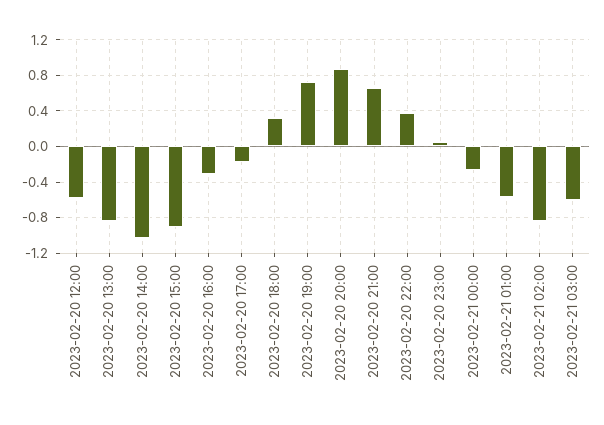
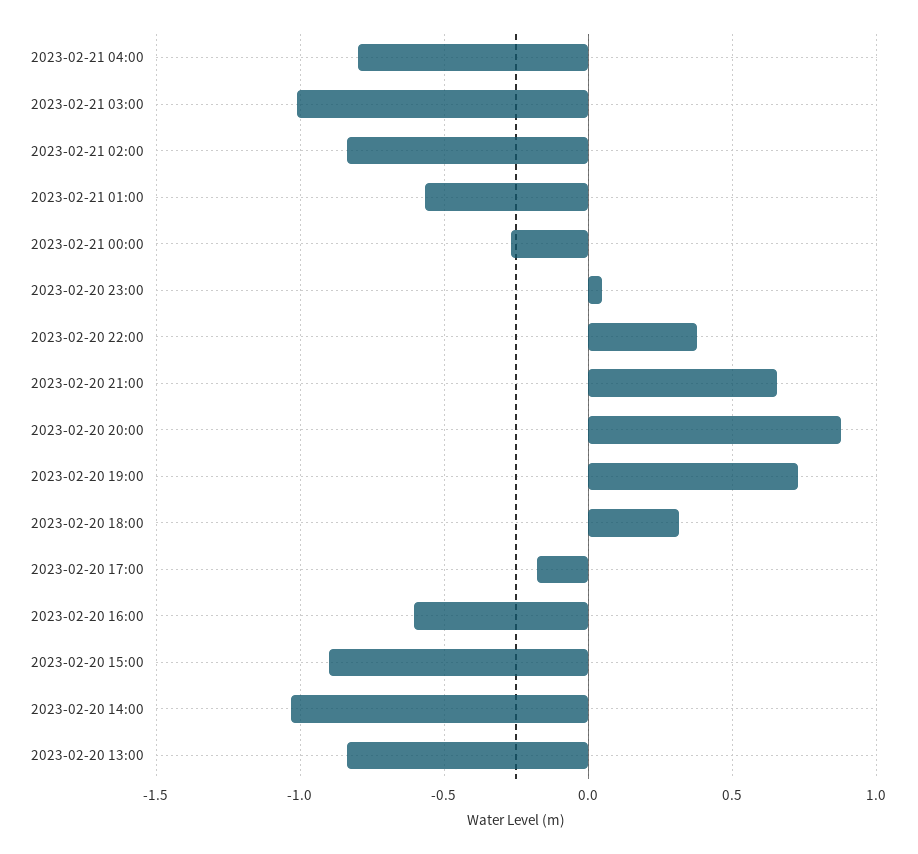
2023-02-20 12:00: -0.6 -> none
2023-02-20 16:00: -0.3 -> -0.6
2023-02-21 03:00: -0.6 -> -1
2023-02-21 04:00: none -> -0.8

